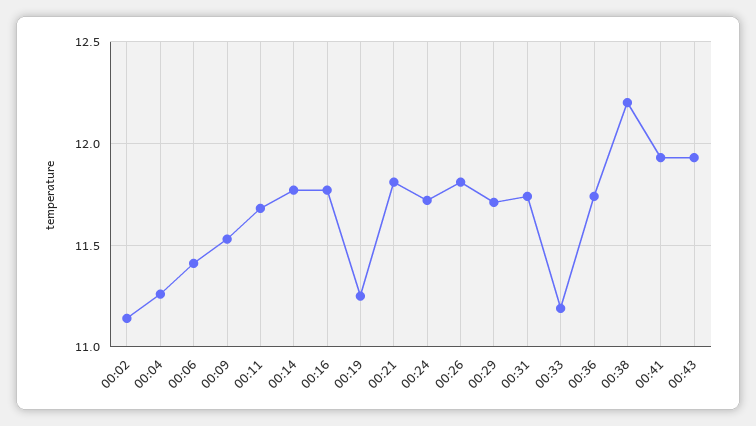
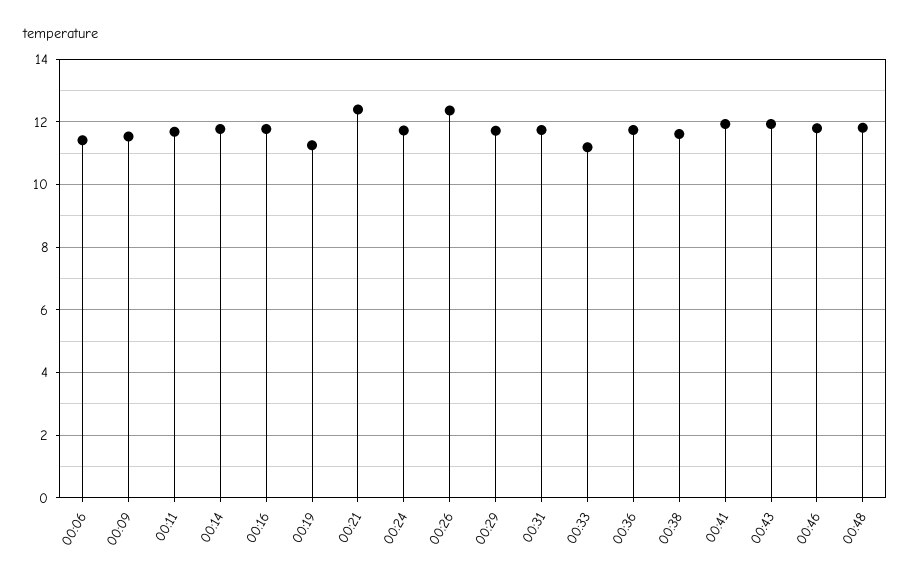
00:02: 11.15 -> none
00:04: 11.25 -> none
00:21: 11.8 -> 12.4
00:26: 11.8 -> 12.4
00:38: 12.2 -> 11.6
00:46: none -> 11.8
00:48: none -> 11.8

